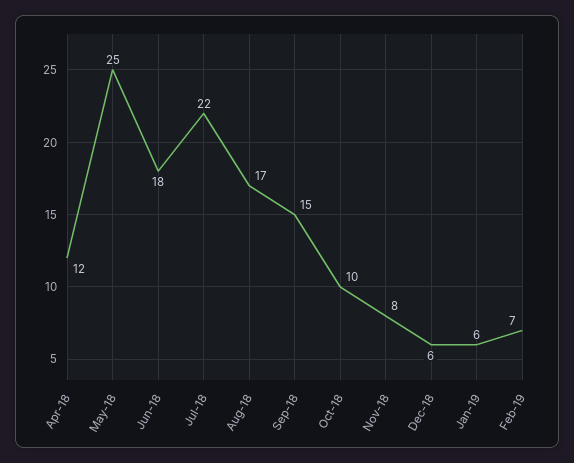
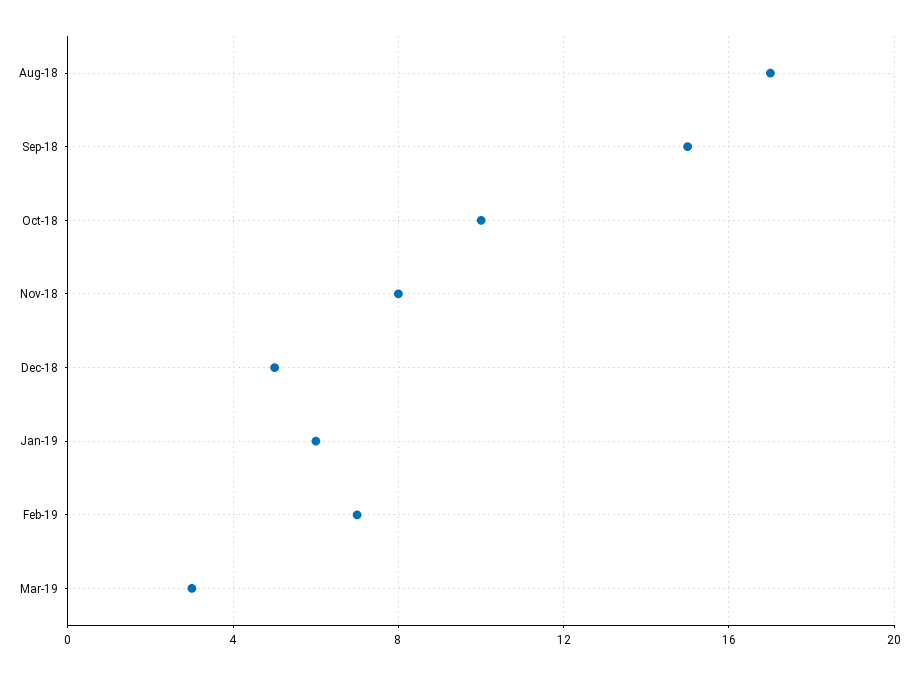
Apr-18: 12 -> none
May-18: 25 -> none
Jun-18: 18 -> none
Jul-18: 22 -> none
Dec-18: 6 -> 5
Mar-19: none -> 3

